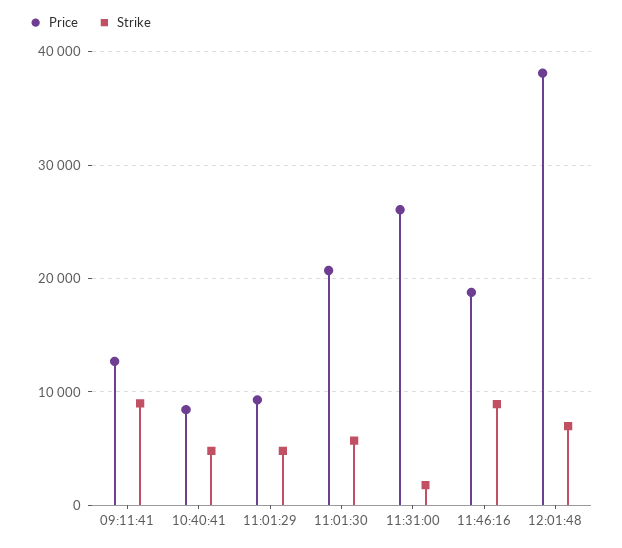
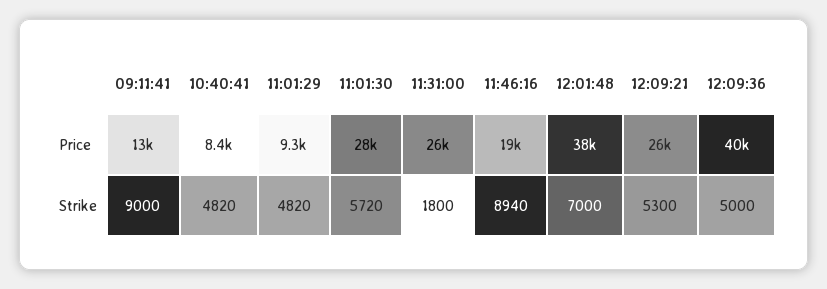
Price, 11:01:30: 21000 -> 28000
Price, 12:09:21: none -> 26000
Price, 12:09:36: none -> 40000
Strike, 12:09:21: none -> 5300
Strike, 12:09:36: none -> 5000

